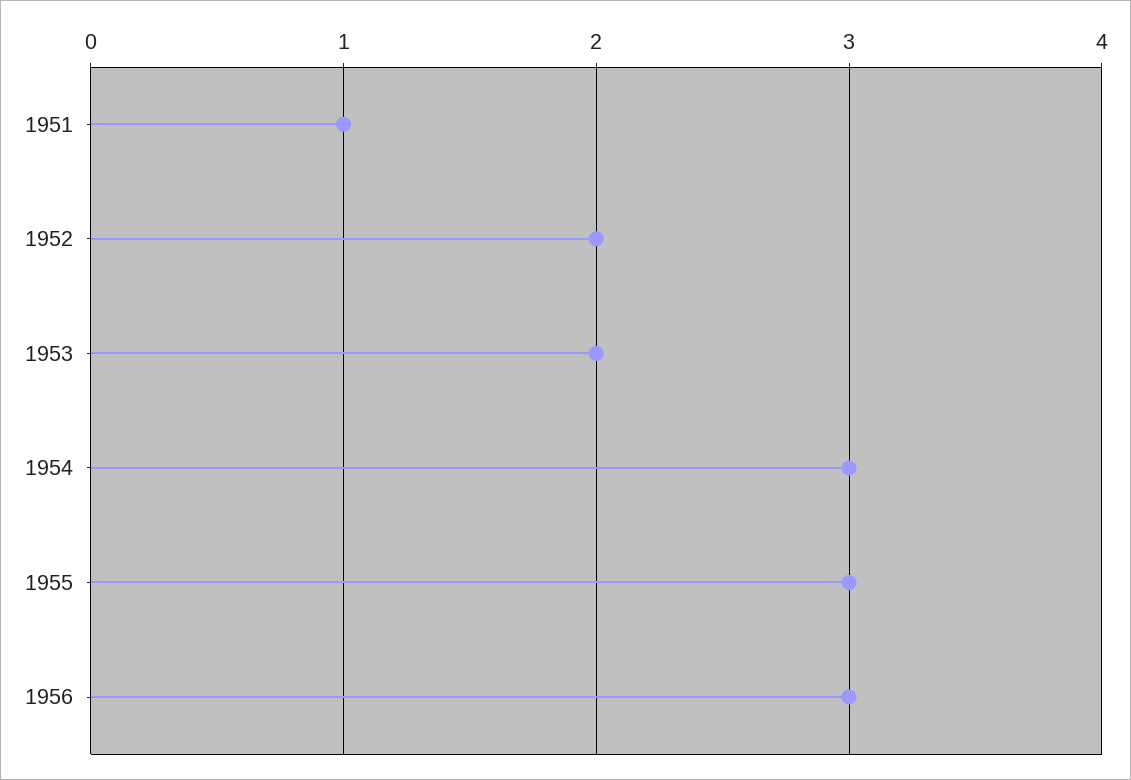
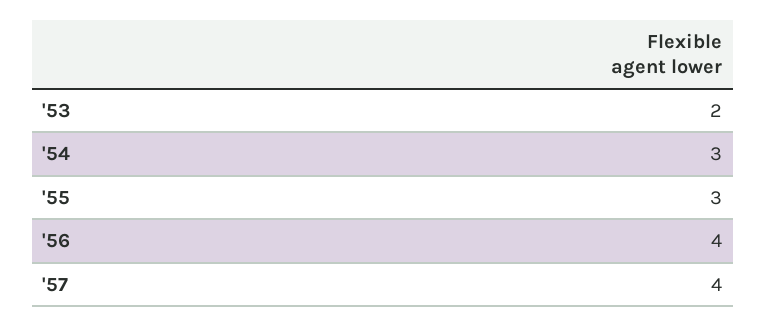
1951: 1 -> none
1952: 2 -> none
1956: 3 -> 4
'57: none -> 4

